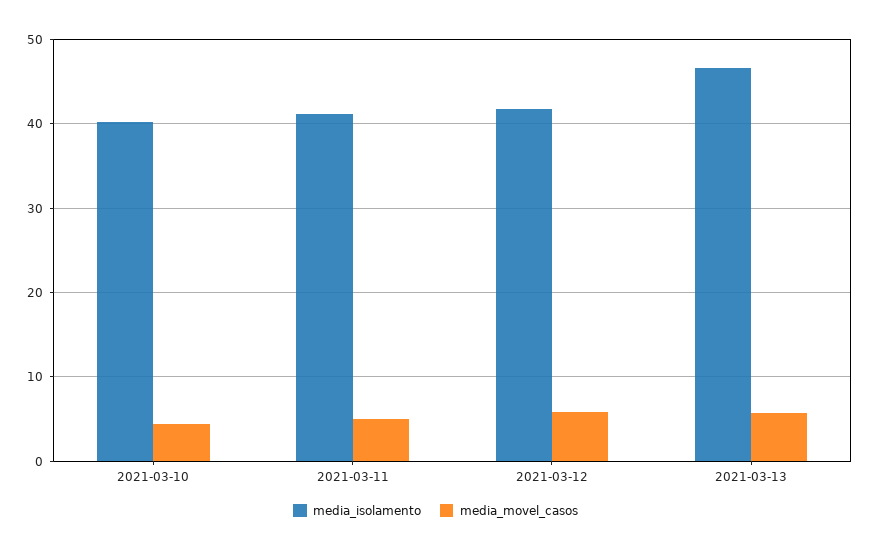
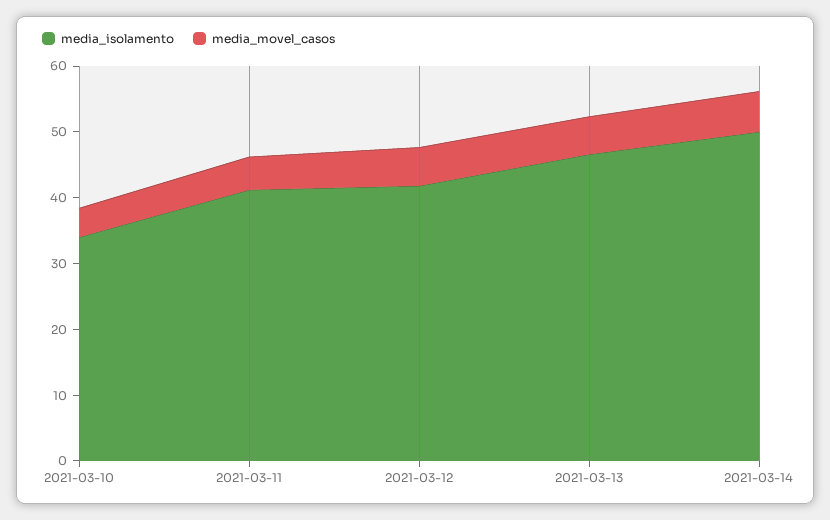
media_isolamento, 2021-03-10: 40 -> 34
media_isolamento, 2021-03-14: none -> 50
media_movel_casos, 2021-03-14: none -> 6

